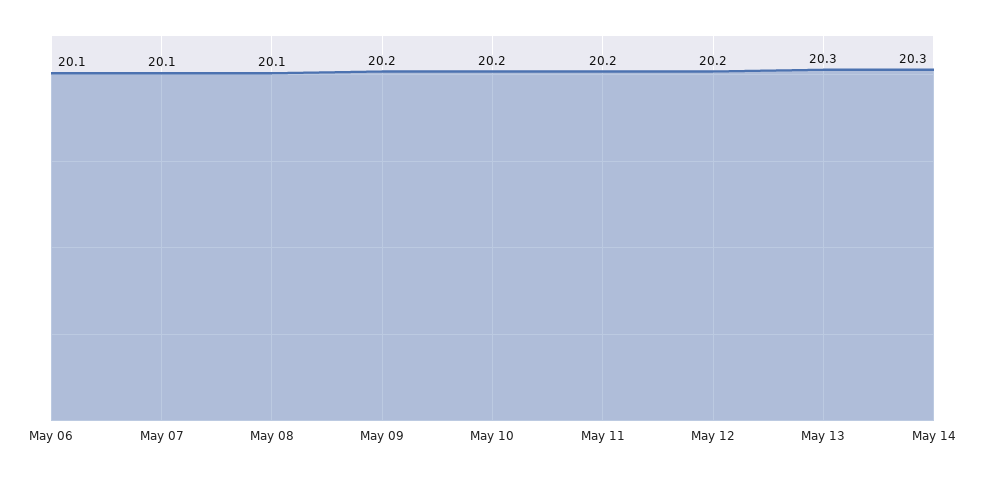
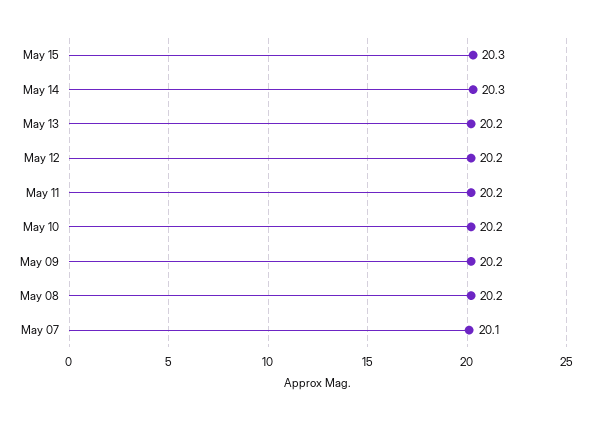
May 06: 20.1 -> none
May 08: 20.1 -> 20.2
May 13: 20.3 -> 20.2
May 15: none -> 20.3

